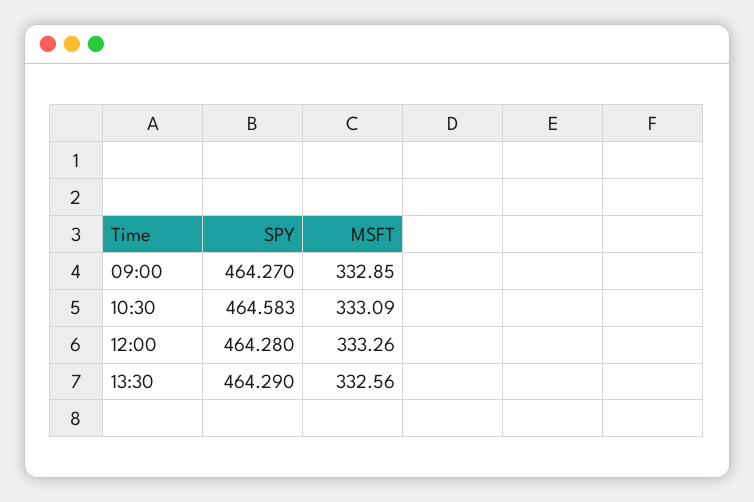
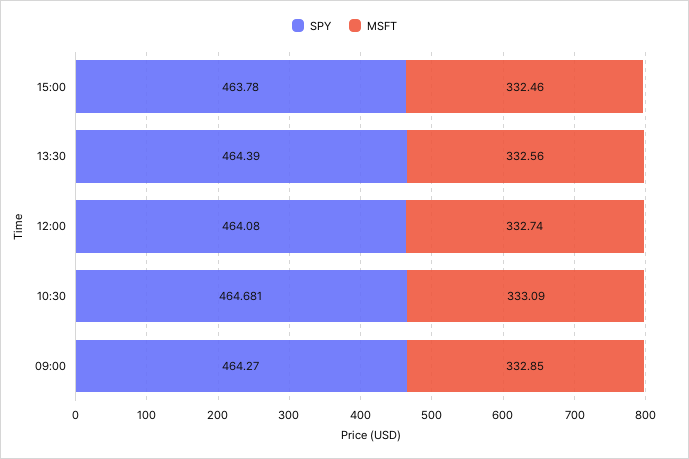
SPY, 10:30: 464.583 -> 464.681
SPY, 12:00: 464.28 -> 464.08
MSFT, 12:00: 333.26 -> 332.74
SPY, 13:30: 464.29 -> 464.39
SPY, 15:00: none -> 463.78
MSFT, 15:00: none -> 332.46

